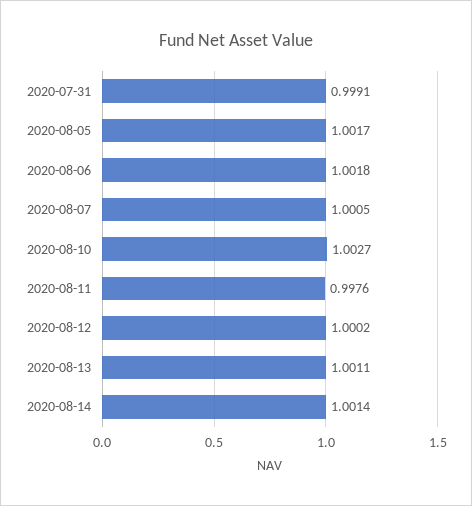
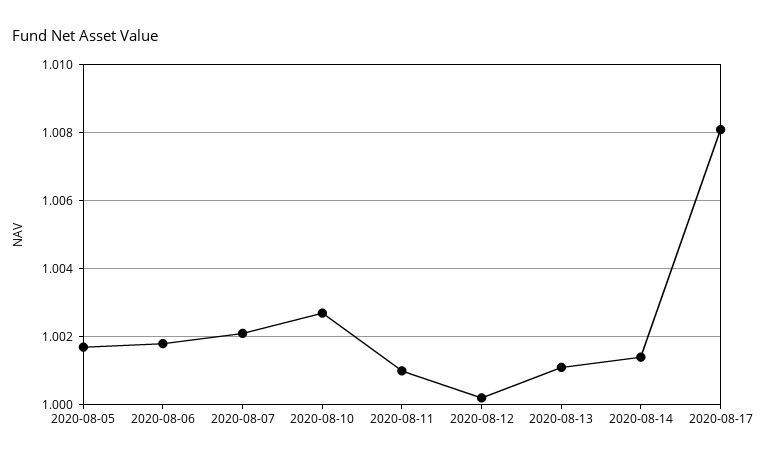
2020-07-31: 0.9991 -> none
2020-08-07: 1.0005 -> 1.002
2020-08-11: 0.9976 -> 1.001
2020-08-17: none -> 1.008

